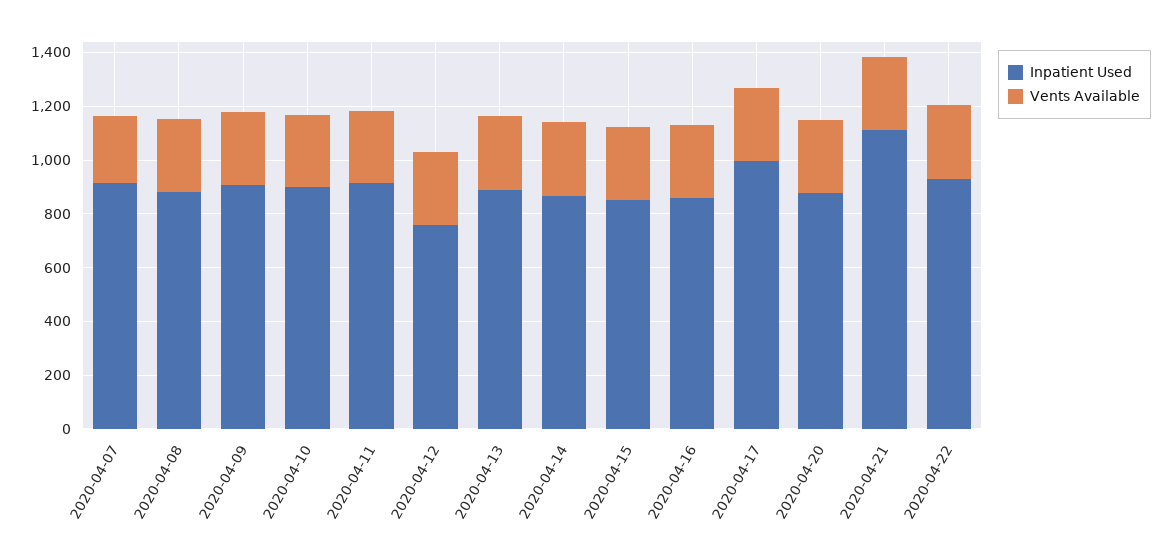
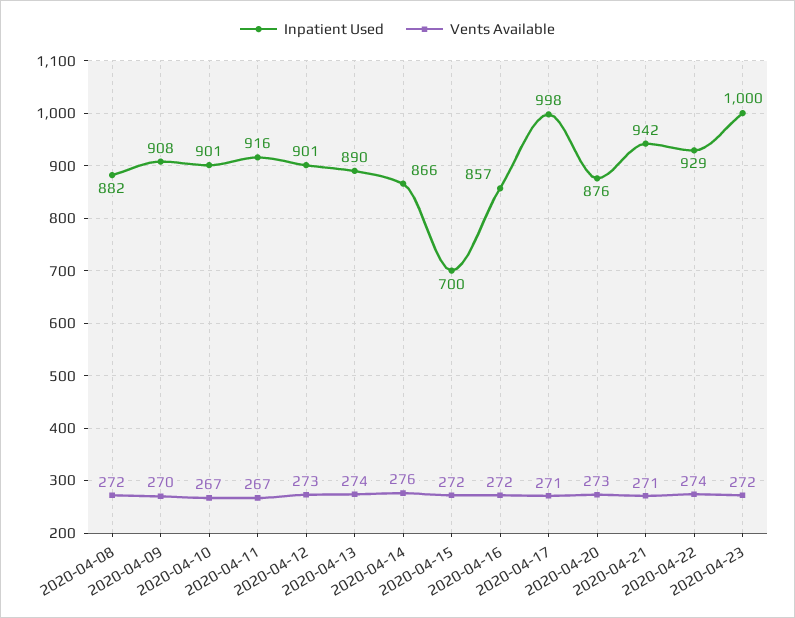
Inpatient Used, 2020-04-07: 900 -> none
Vents Available, 2020-04-07: 250 -> none
Inpatient Used, 2020-04-12: 750 -> 901
Inpatient Used, 2020-04-15: 850 -> 700
Inpatient Used, 2020-04-21: 1100 -> 942
Inpatient Used, 2020-04-23: none -> 1000
Vents Available, 2020-04-23: none -> 272

